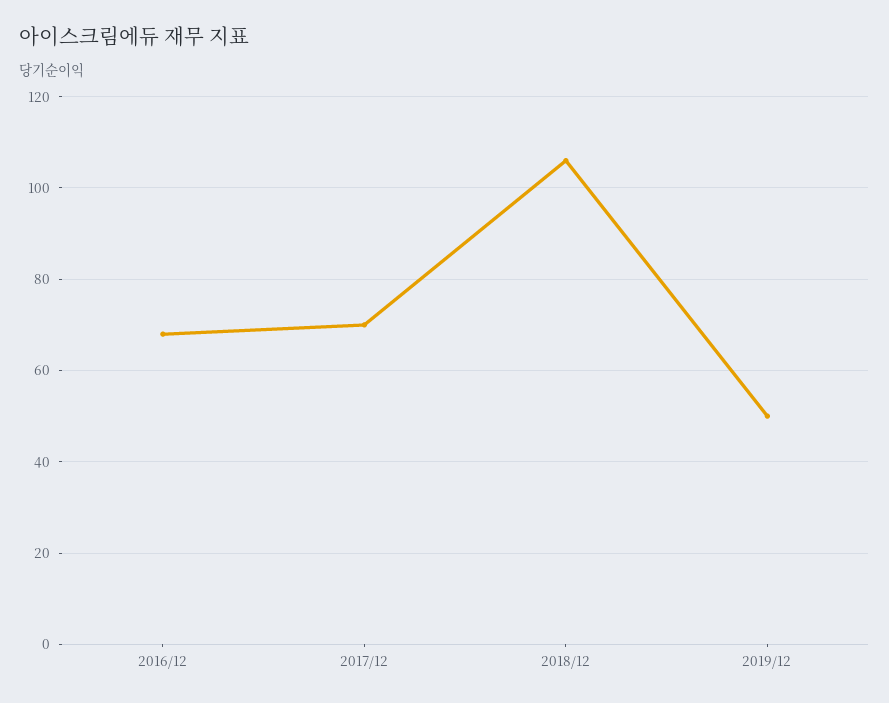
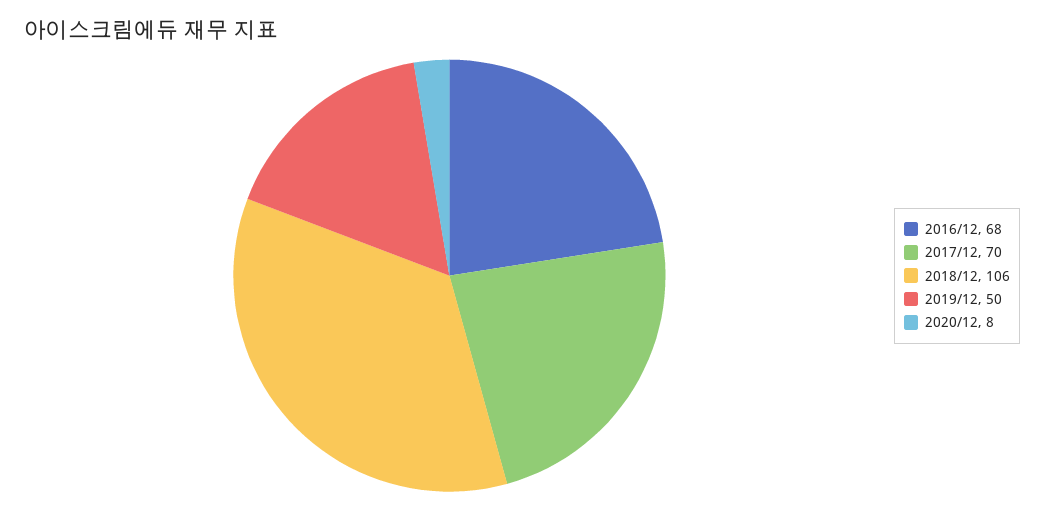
2020/12: none -> 8

